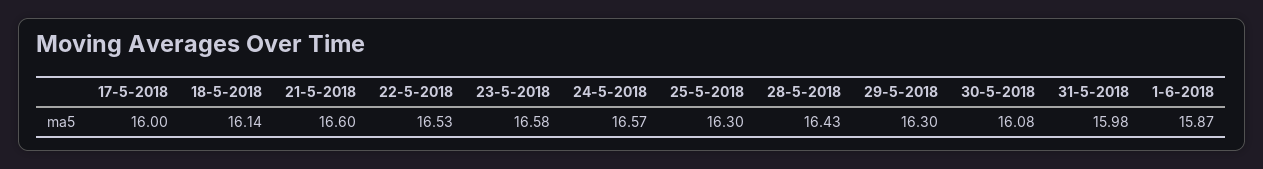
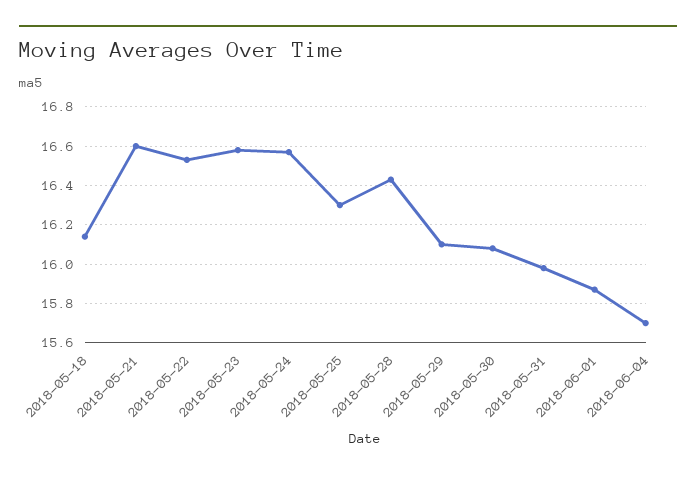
17-5-2018: 16 -> none
29-5-2018: 16.3 -> 16.1
2018-06-04: none -> 15.7

